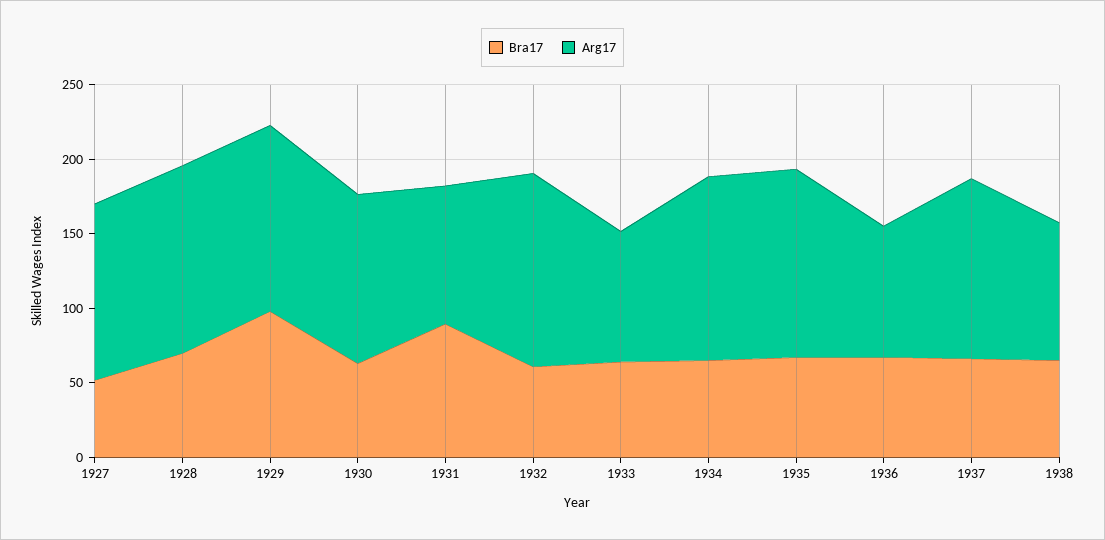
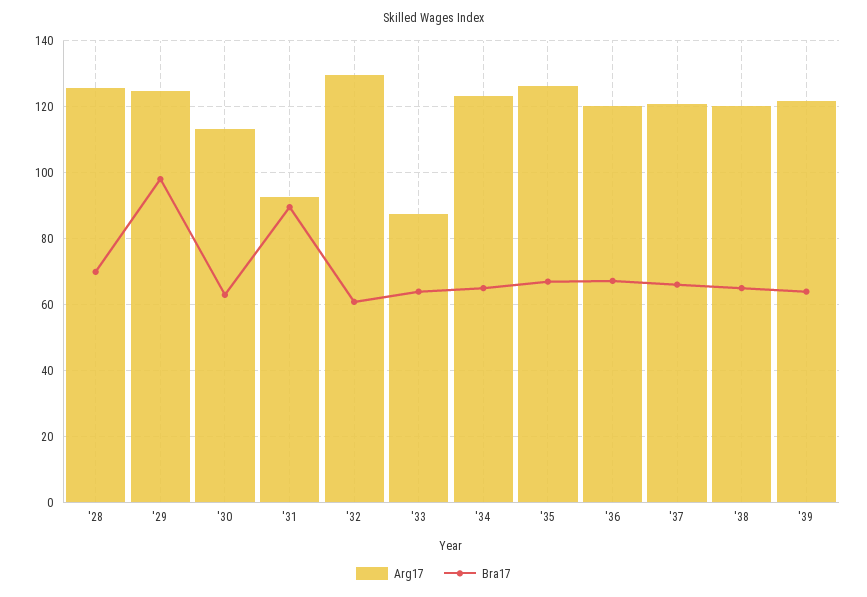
Bra17, 1927: 50 -> none
Arg17, 1927: 120 -> none
Arg17, 1936: 90 -> 120
Arg17, 1938: 90 -> 120
Arg17, '39: none -> 122
Bra17, '39: none -> 64

